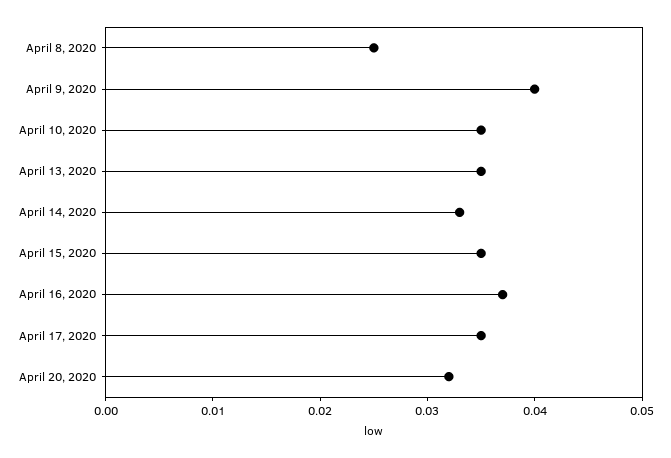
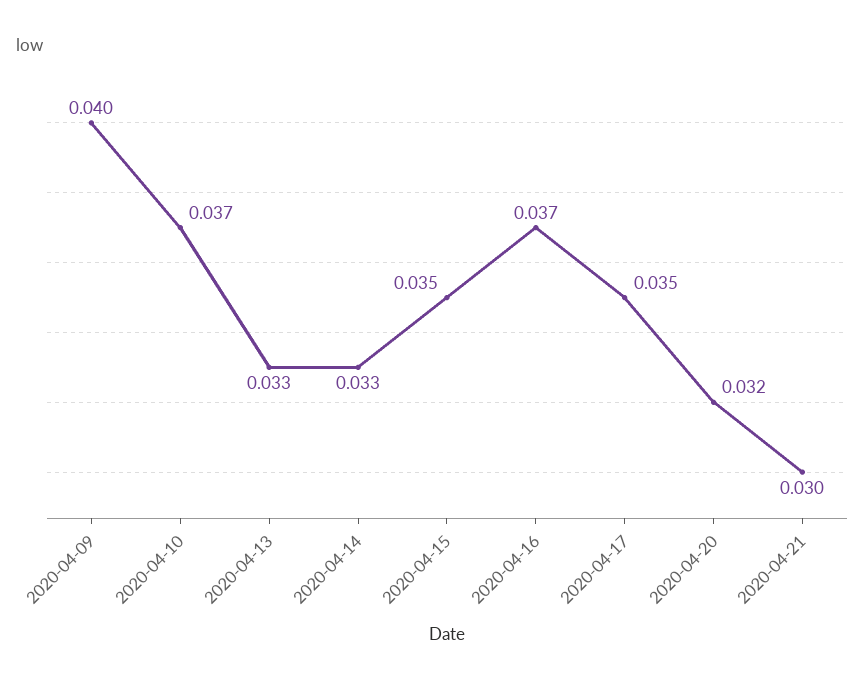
April 8, 2020: 0.025 -> none
April 10, 2020: 0.035 -> 0.037
April 13, 2020: 0.035 -> 0.033
2020-04-21: none -> 0.03

